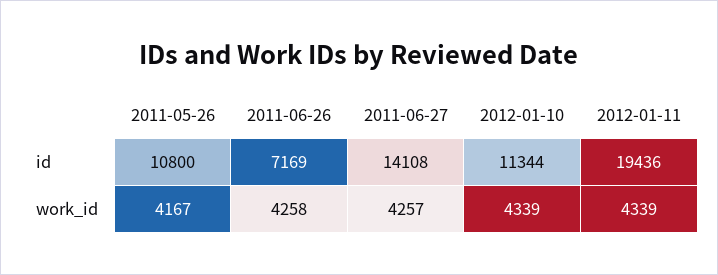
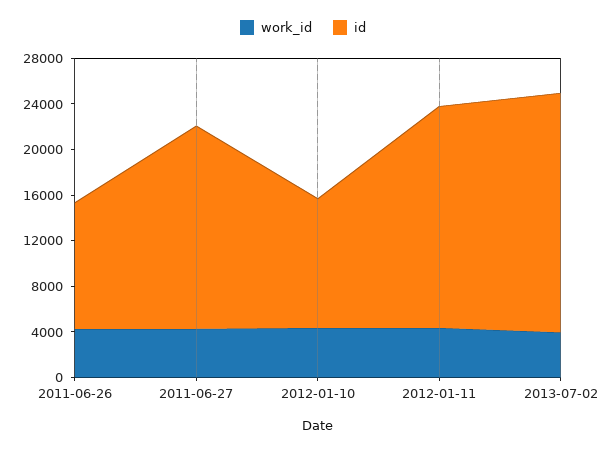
id, 2011-05-26: 10800 -> none
id, 2011-06-26: 7169 -> 11000
id, 2011-06-27: 14108 -> 18000
work_id, 2011-05-26: 4167 -> none
work_id, 2013-07-02: none -> 4000
id, 2013-07-02: none -> 21000

